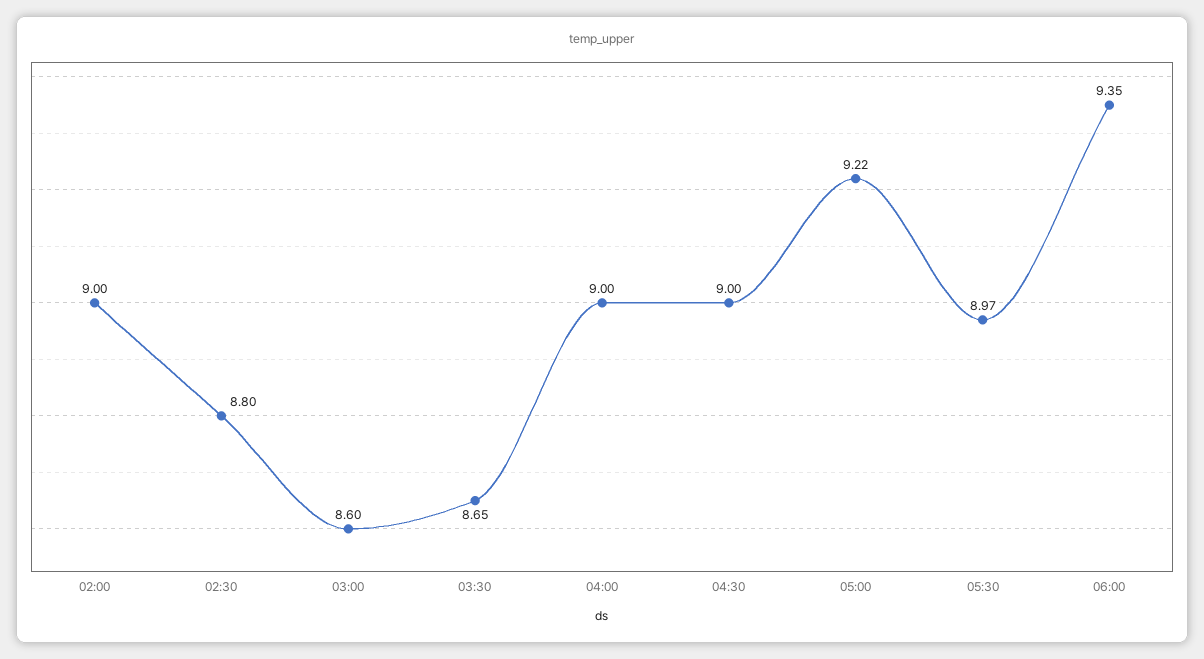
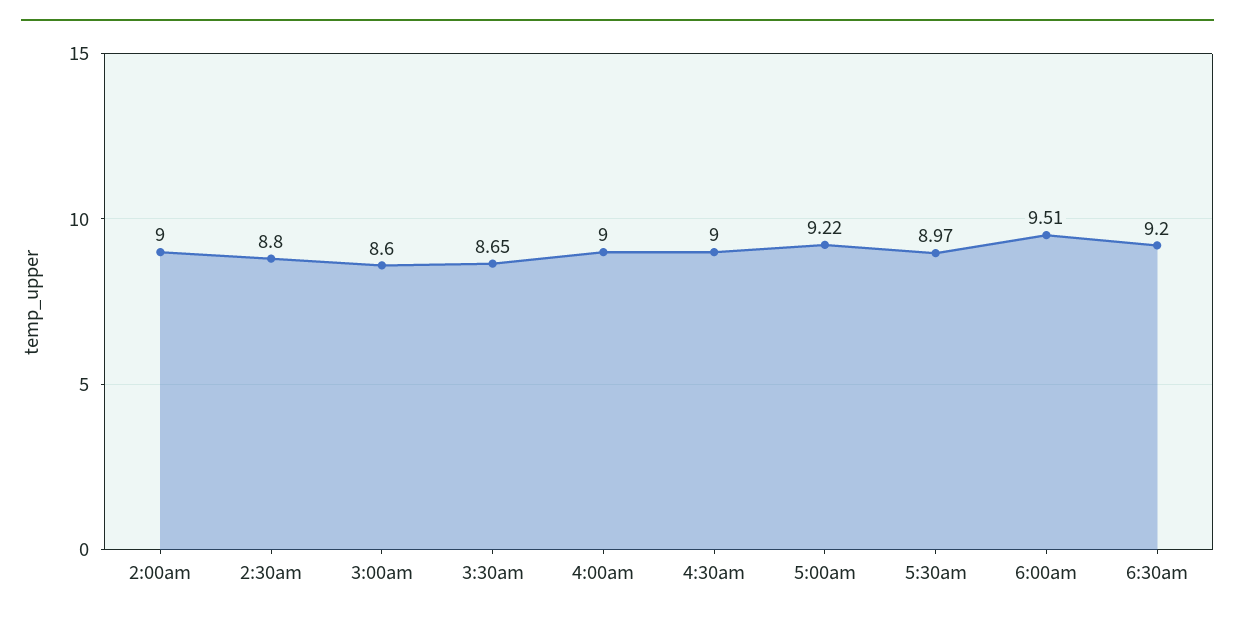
06:00: 9.35 -> 9.51
6:30am: none -> 9.2

